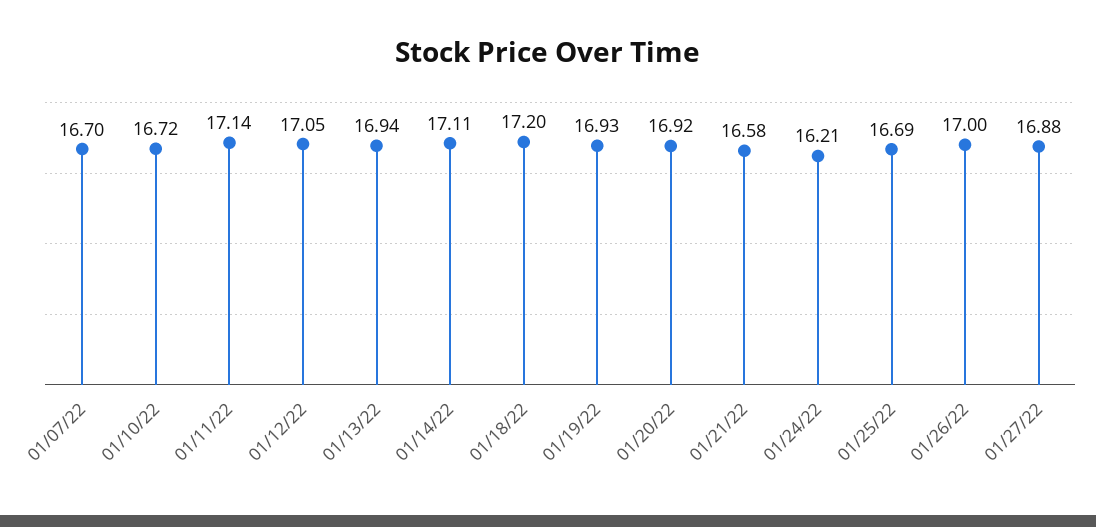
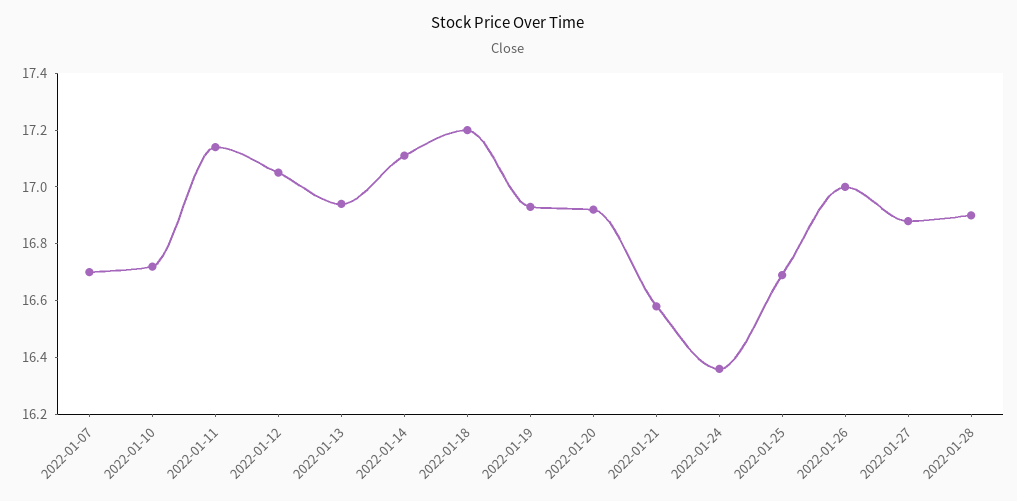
01/24/22: 16.21 -> 16.35
2022-01-28: none -> 16.9

